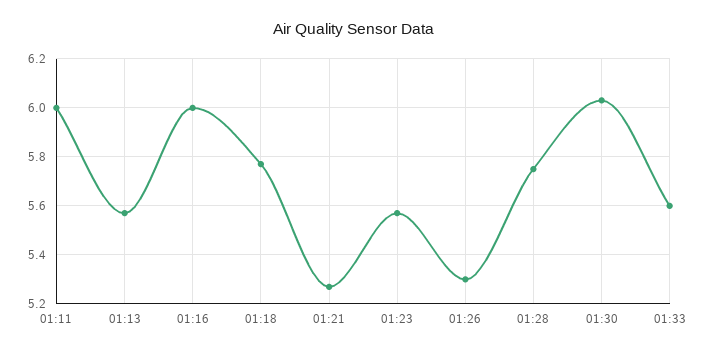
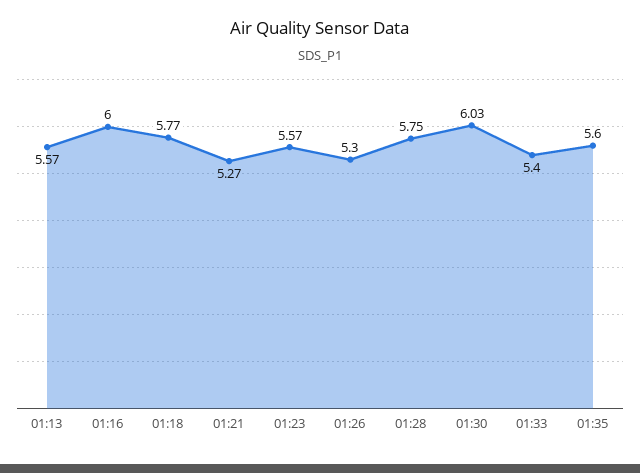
01:11: 6 -> none
01:33: 5.6 -> 5.4
01:35: none -> 5.6

